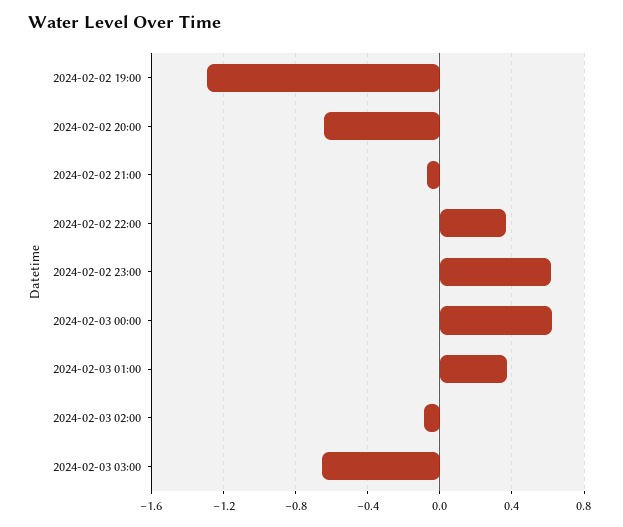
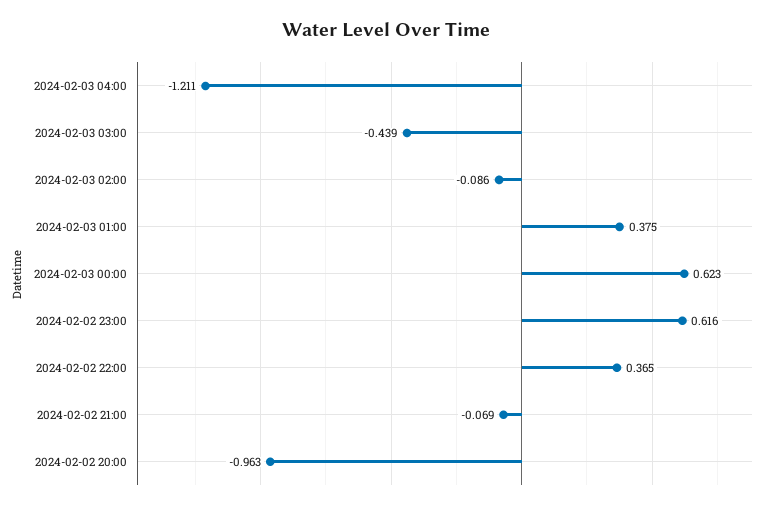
2024-02-02 19:00: -1.3 -> none
2024-02-02 20:00: -0.65 -> -0.963
2024-02-03 03:00: -0.65 -> -0.439
2024-02-03 04:00: none -> -1.211

